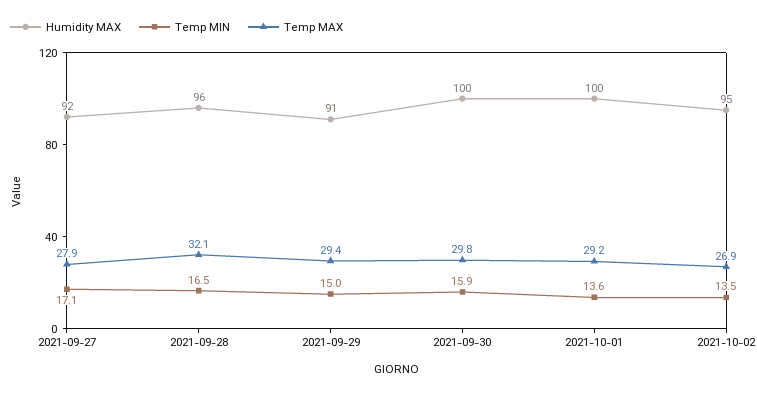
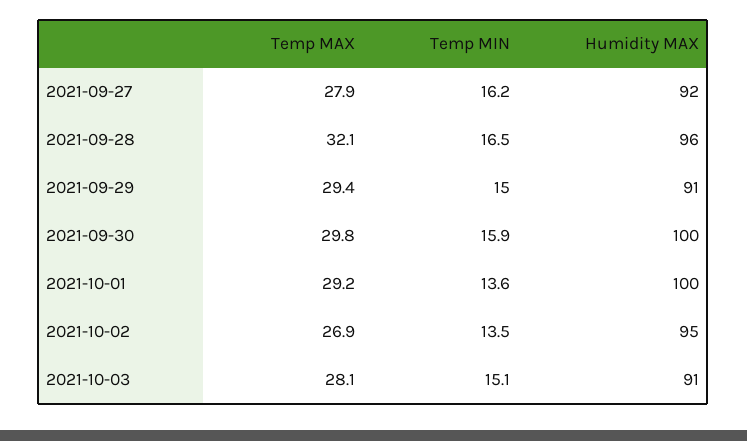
Temp MIN, 2021-09-27: 17.1 -> 16.2
Temp MAX, 2021-10-03: none -> 28.1
Temp MIN, 2021-10-03: none -> 15.1
Humidity MAX, 2021-10-03: none -> 91

